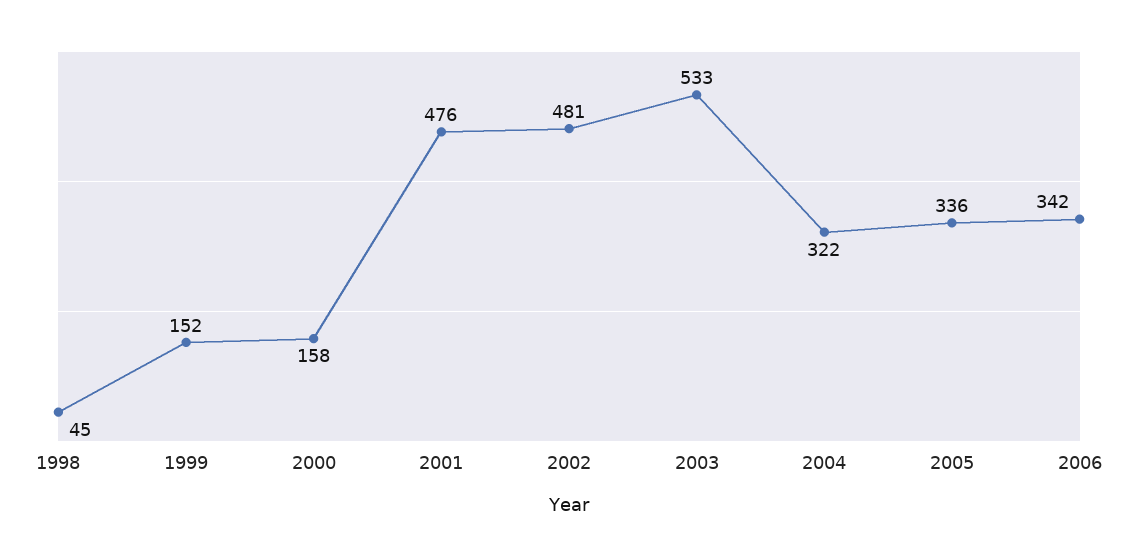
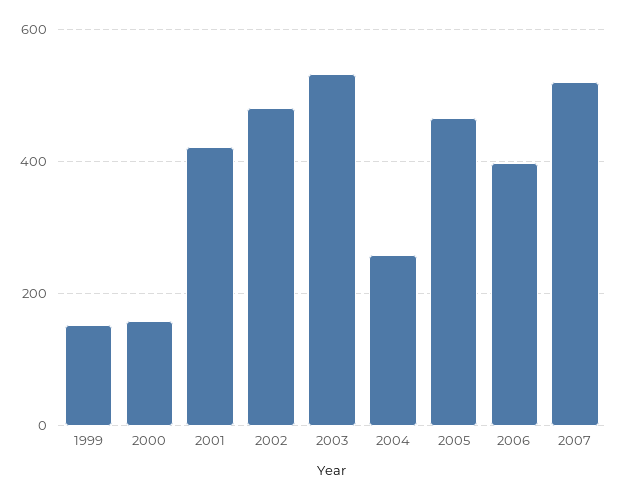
1998: 45 -> none
2001: 476 -> 420
2004: 322 -> 260
2005: 336 -> 460
2006: 342 -> 400
2007: none -> 520

